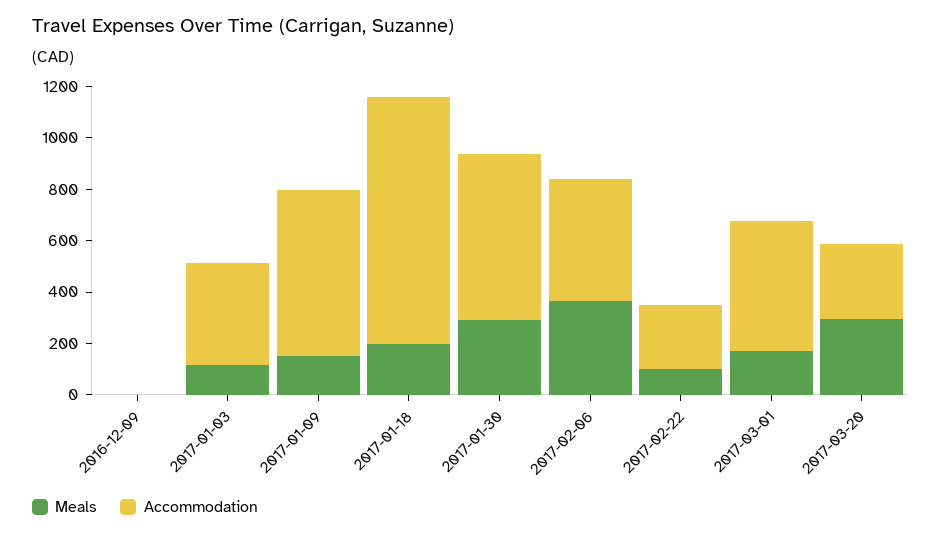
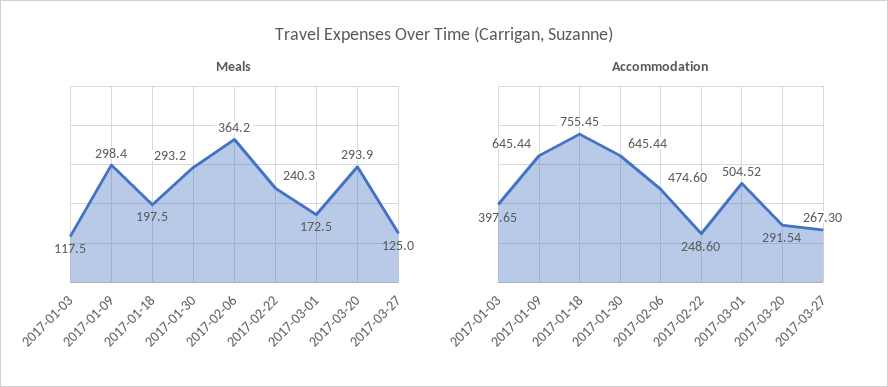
Meals, 2016-12-09: 0 -> none
Accommodation, 2016-12-09: 0 -> none
Meals, 2017-01-09: 150 -> 298.4
Accommodation, 2017-01-18: 950 -> 755.45
Meals, 2017-02-22: 100 -> 240.3
Meals, 2017-03-27: none -> 125
Accommodation, 2017-03-27: none -> 267.3

